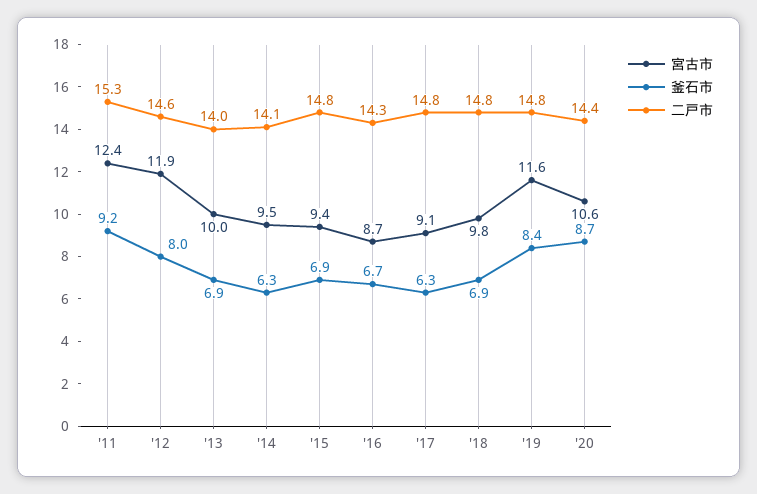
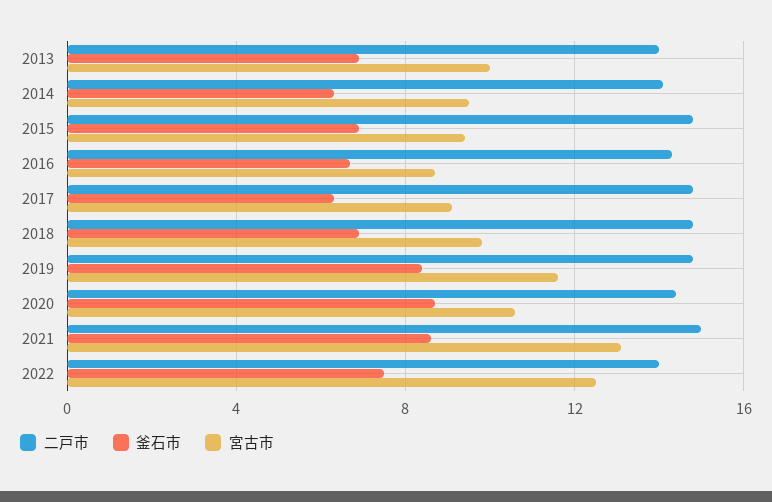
宮古市, '11: 12.4 -> none
釜石市, '11: 9.2 -> none
二戸市, '11: 15.3 -> none
宮古市, '12: 11.9 -> none
釜石市, '12: 8 -> none
二戸市, '12: 14.6 -> none
二戸市, 2021: none -> 15
釜石市, 2021: none -> 8.5
宮古市, 2021: none -> 13
二戸市, 2022: none -> 14
釜石市, 2022: none -> 7.5
宮古市, 2022: none -> 12.5

